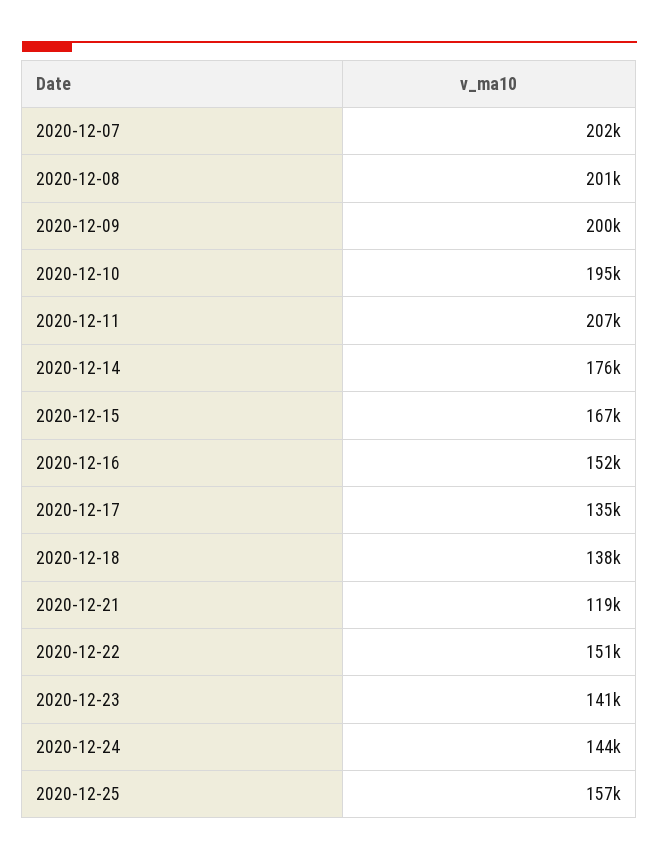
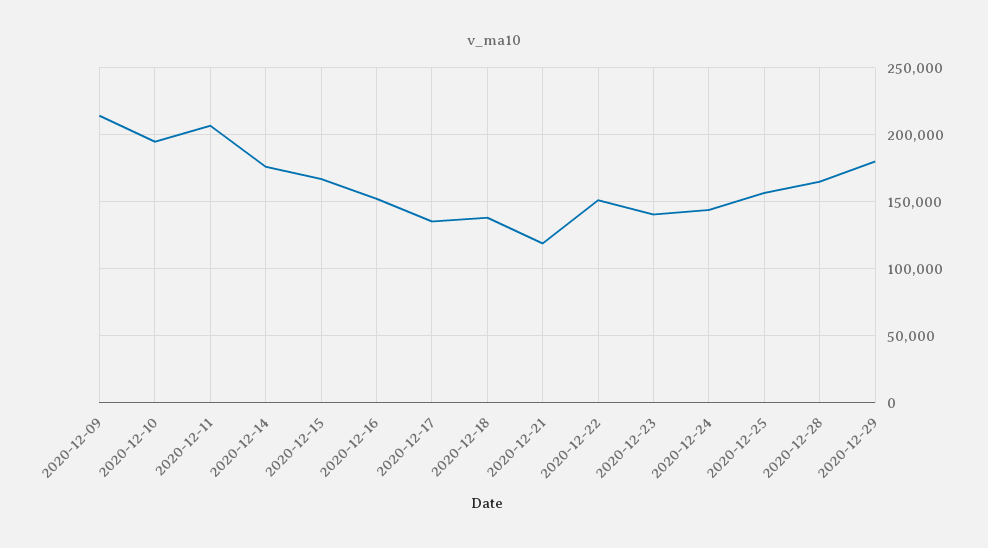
2020-12-07: 202000 -> none
2020-12-08: 201000 -> none
2020-12-09: 200000 -> 215000
2020-12-28: none -> 165000
2020-12-29: none -> 180000

